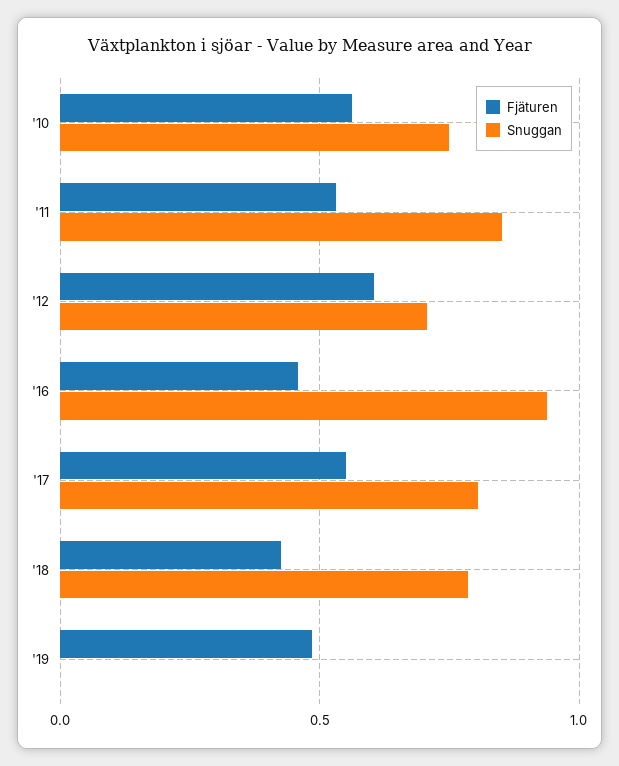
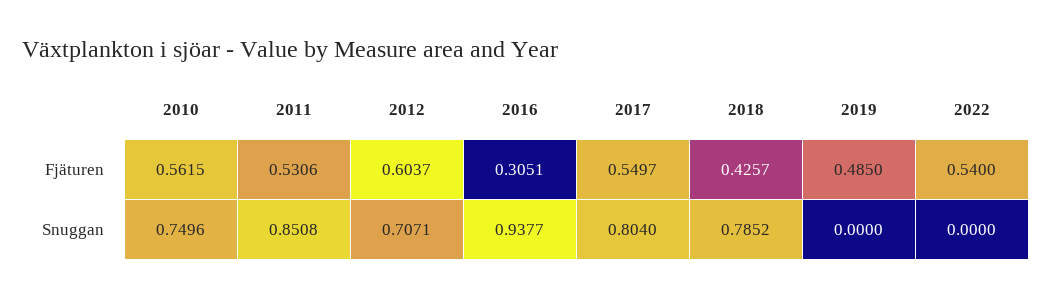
Fjäturen, '16: 0.45 -> 0.3051
Fjäturen, 2022: none -> 0.54
Snuggan, 2022: none -> 0

